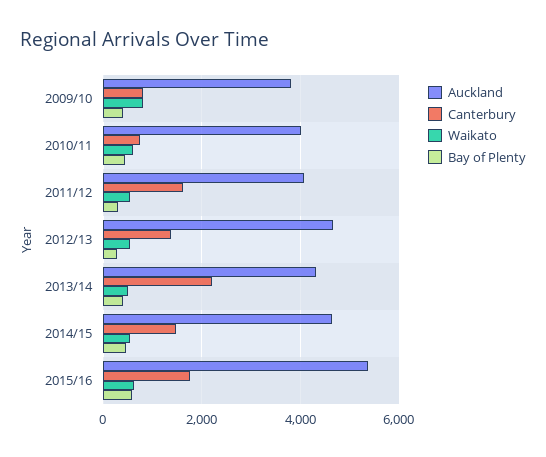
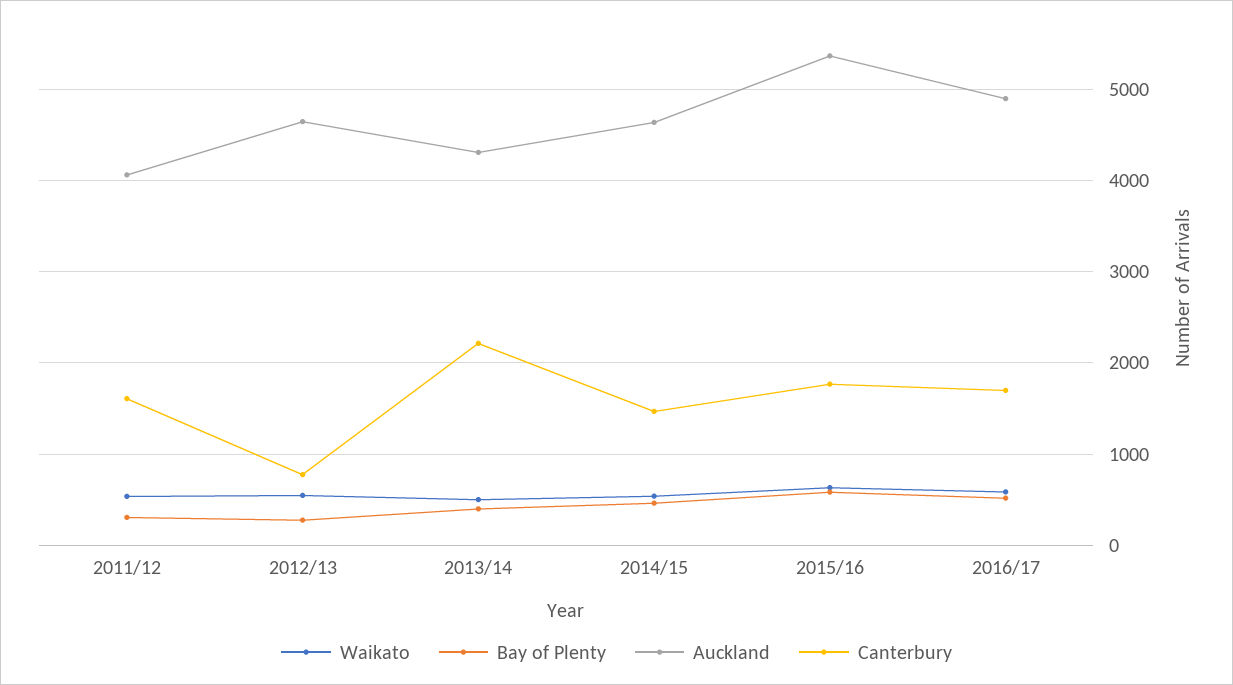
Auckland, 2009/10: 3800 -> none
Canterbury, 2009/10: 800 -> none
Waikato, 2009/10: 800 -> none
Bay of Plenty, 2009/10: 400 -> none
Auckland, 2010/11: 4000 -> none
Canterbury, 2010/11: 800 -> none
Waikato, 2010/11: 600 -> none
Bay of Plenty, 2010/11: 400 -> none
Canterbury, 2012/13: 1400 -> 800
Waikato, 2016/17: none -> 600
Bay of Plenty, 2016/17: none -> 500
Auckland, 2016/17: none -> 4900
Canterbury, 2016/17: none -> 1700

